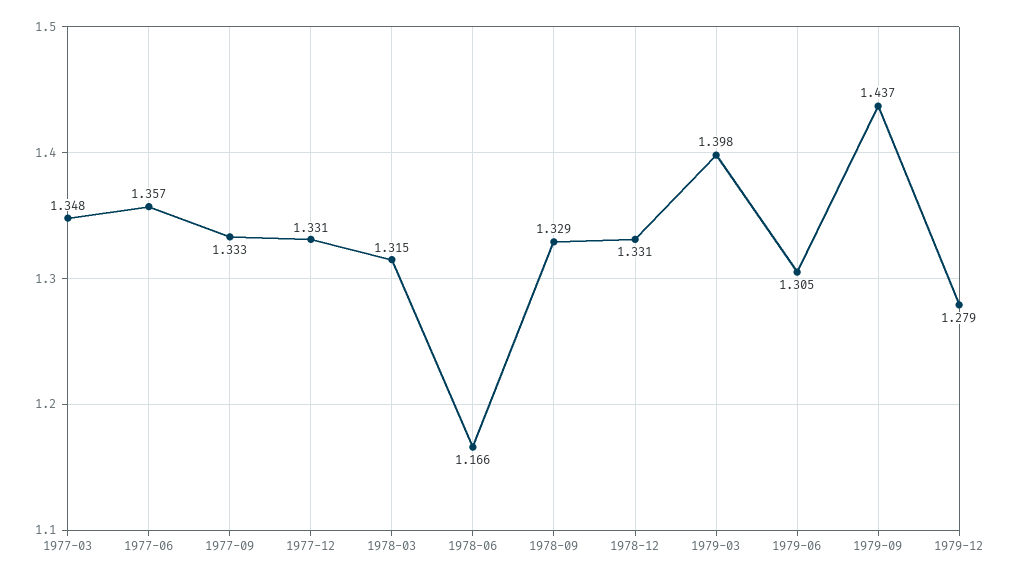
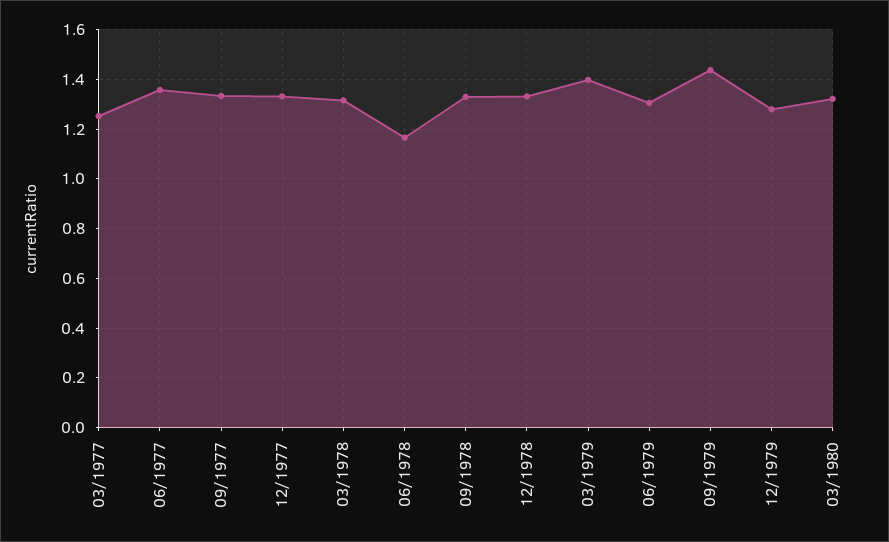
1977-03: 1.348 -> 1.25
03/1980: none -> 1.325

